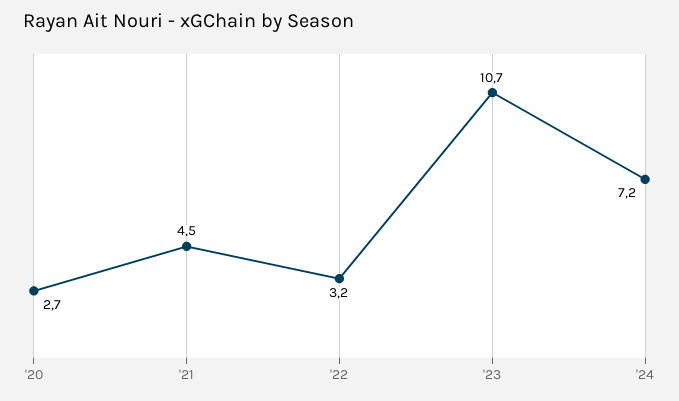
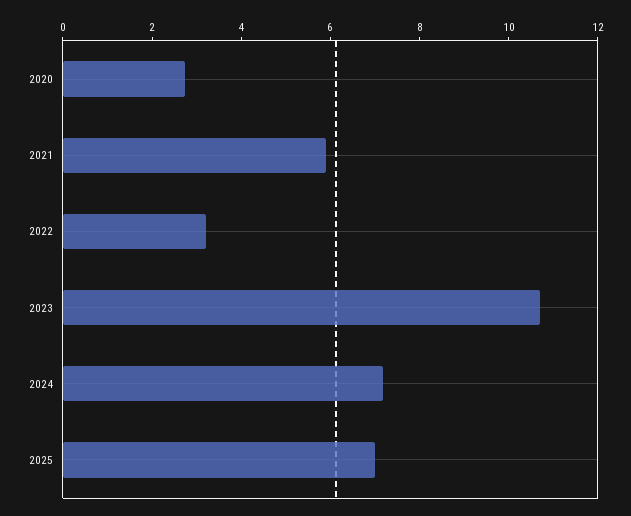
'21: 4.5 -> 6
2025: none -> 7

